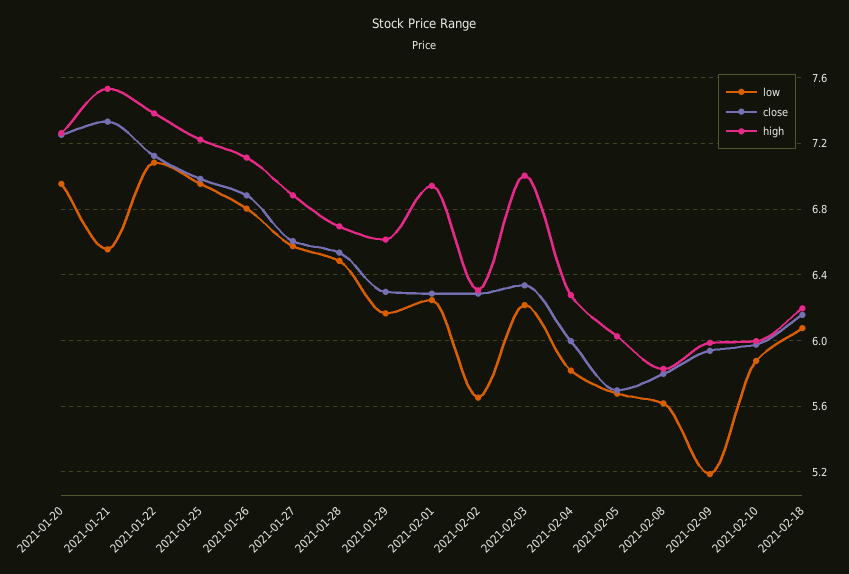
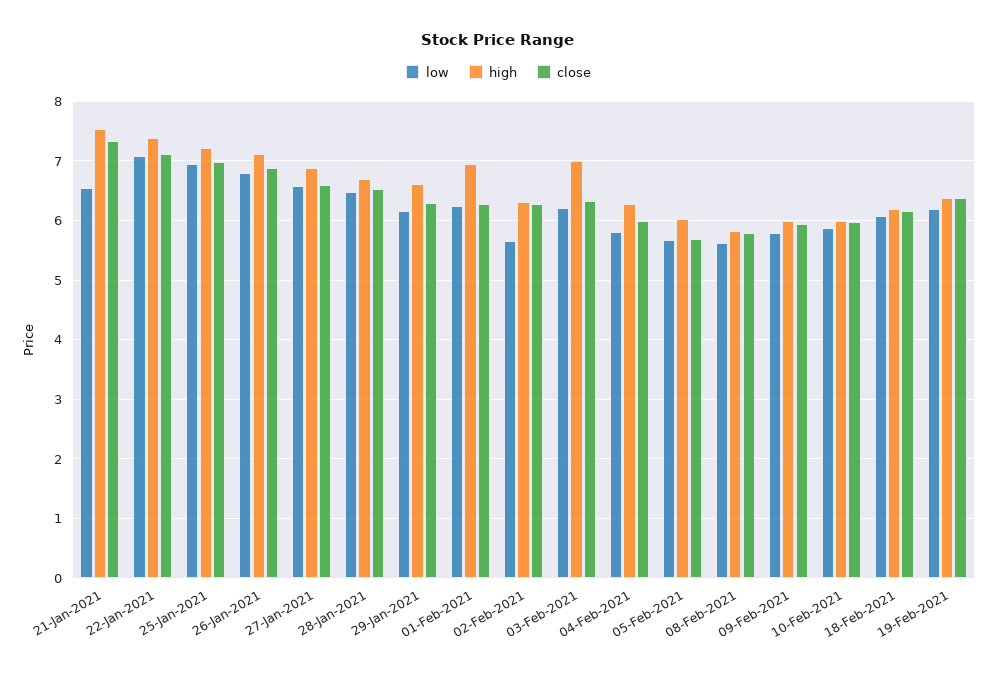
low, 2021-01-20: 6.95 -> none
close, 2021-01-20: 7.25 -> none
high, 2021-01-20: 7.25 -> none
low, 2021-02-09: 5.2 -> 5.8
low, 19-Feb-2021: none -> 6.2
high, 19-Feb-2021: none -> 6.4
close, 19-Feb-2021: none -> 6.4

